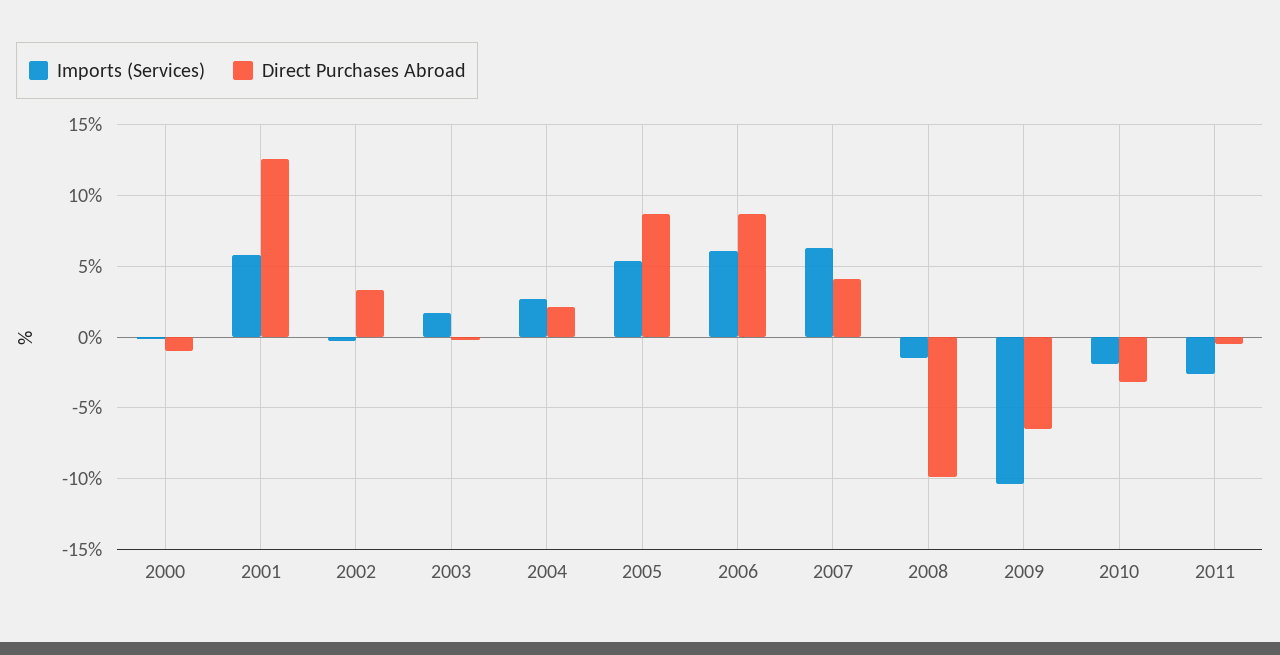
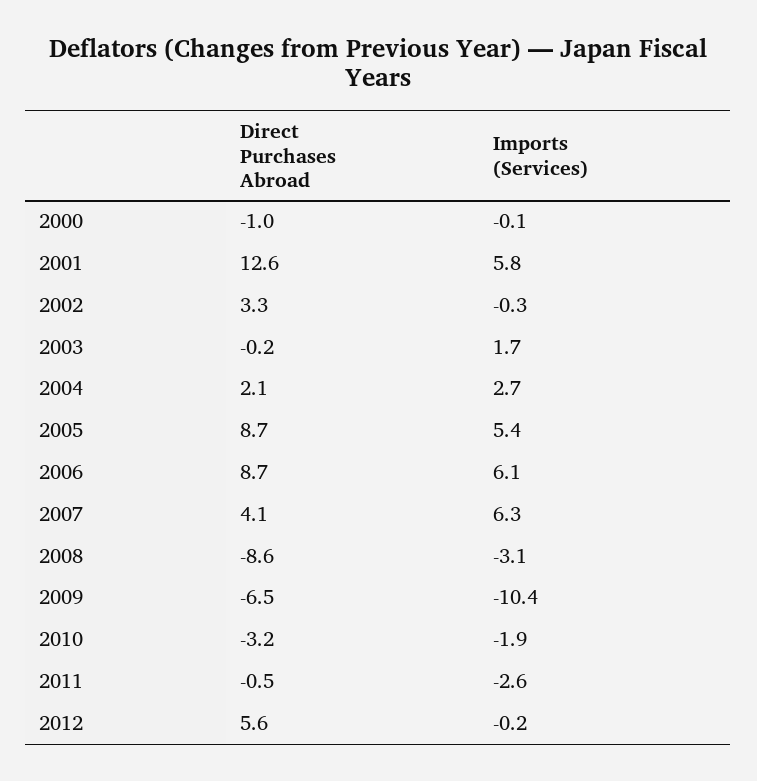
Imports (Services), 2008: -1.5 -> -3.1
Direct Purchases Abroad, 2008: -10 -> -8.6
Direct Purchases Abroad, 2012: none -> 5.6
Imports (Services), 2012: none -> -0.2

